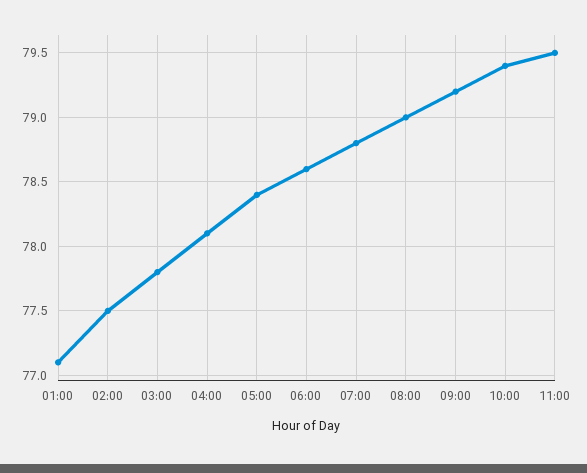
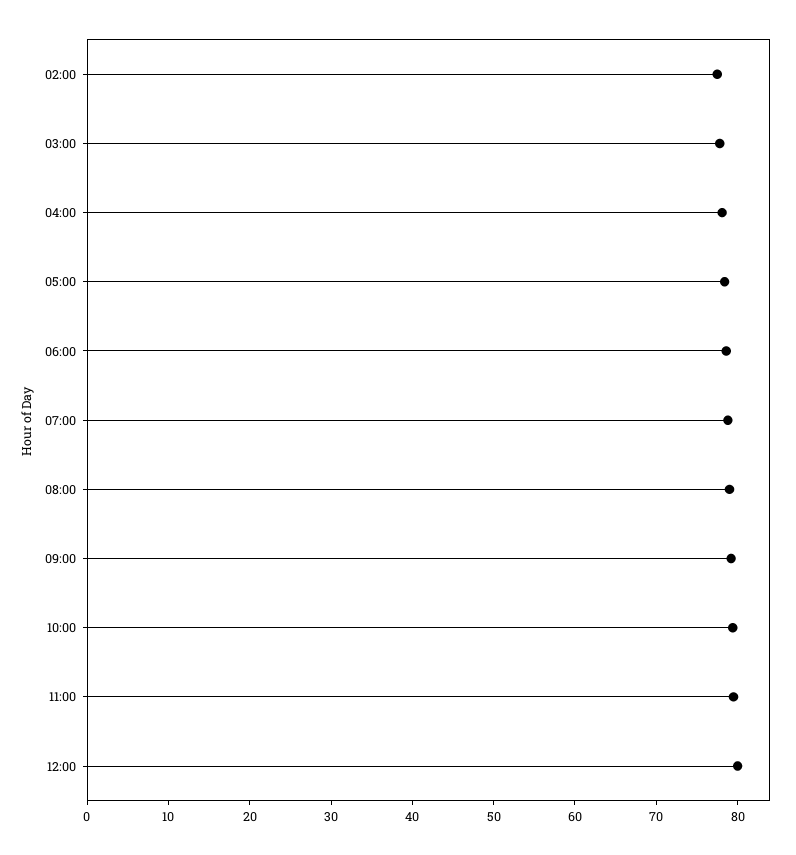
01:00: 77.1 -> none
12:00: none -> 80

